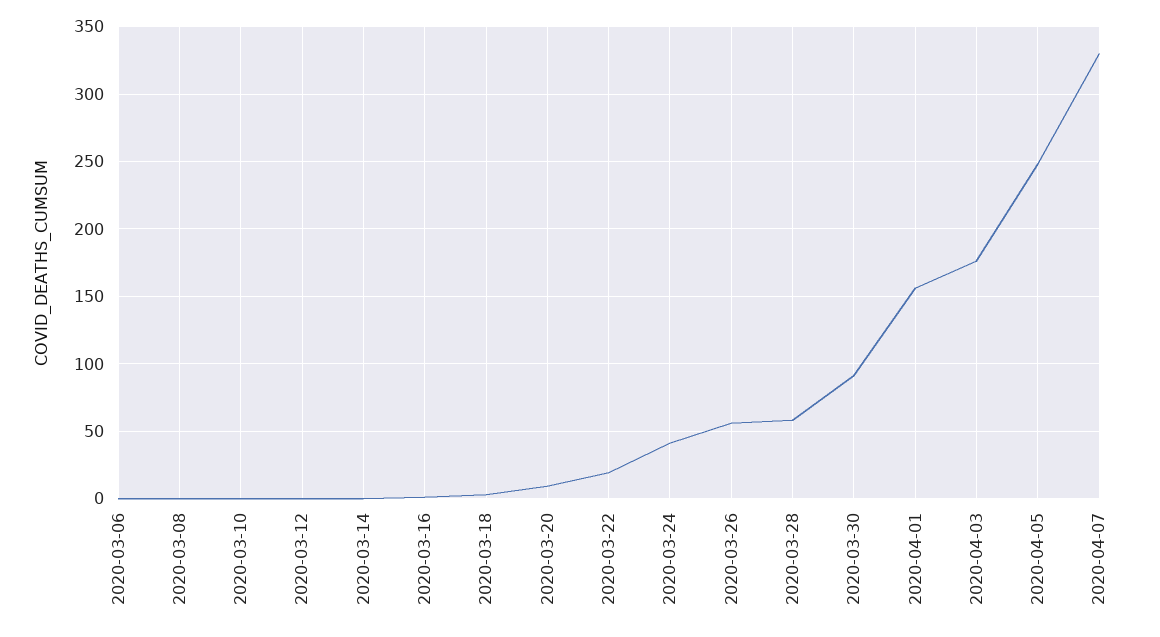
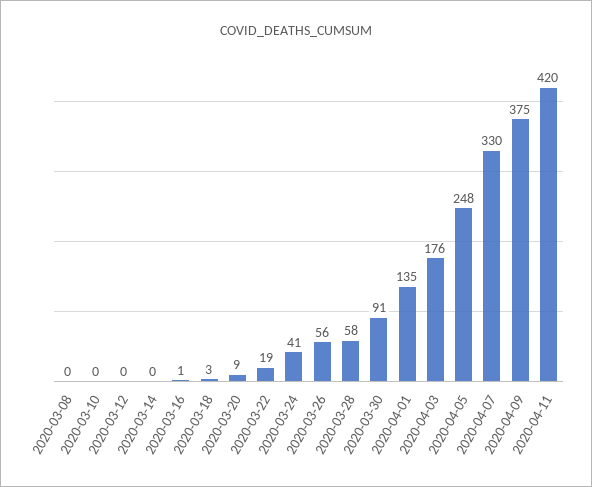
2020-03-06: 0 -> none
2020-04-01: 155 -> 135
2020-04-09: none -> 375
2020-04-11: none -> 420

